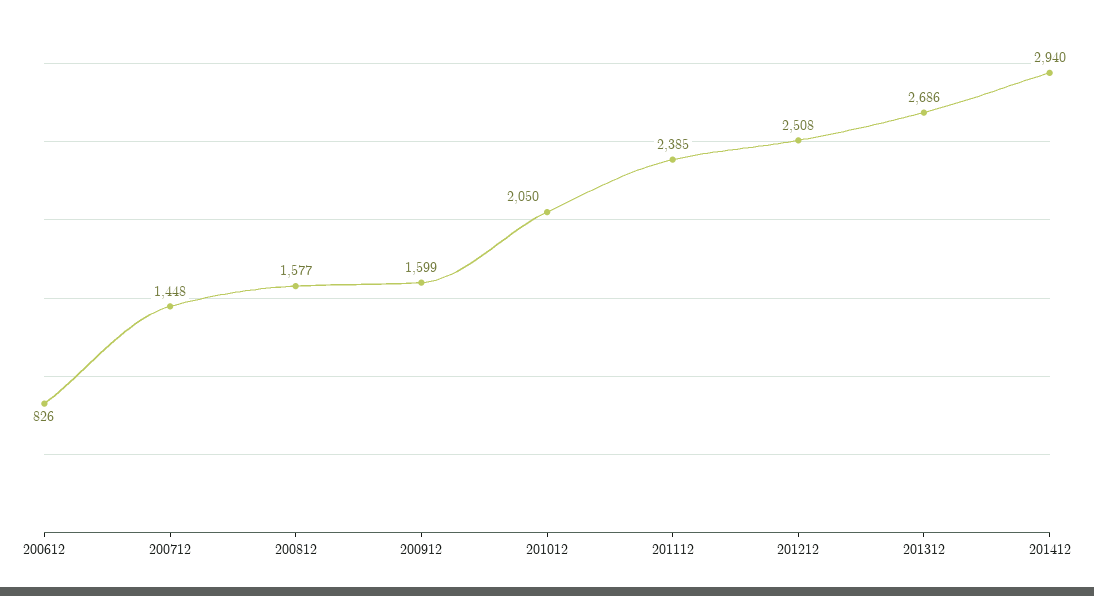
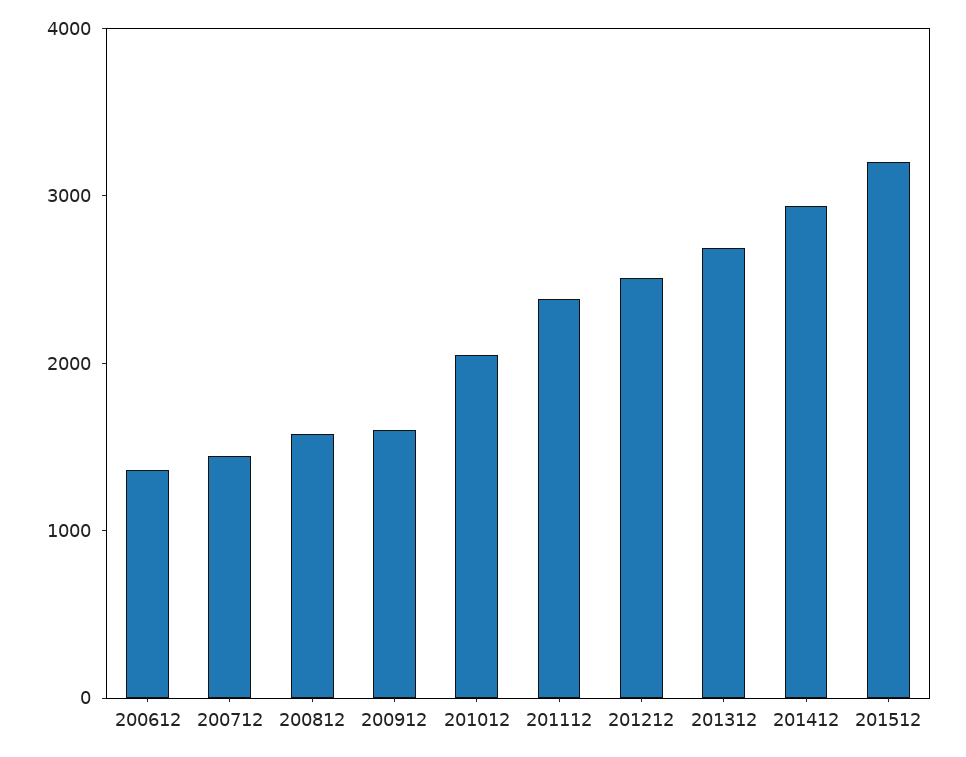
200612: 826 -> 1400
201512: none -> 3200

